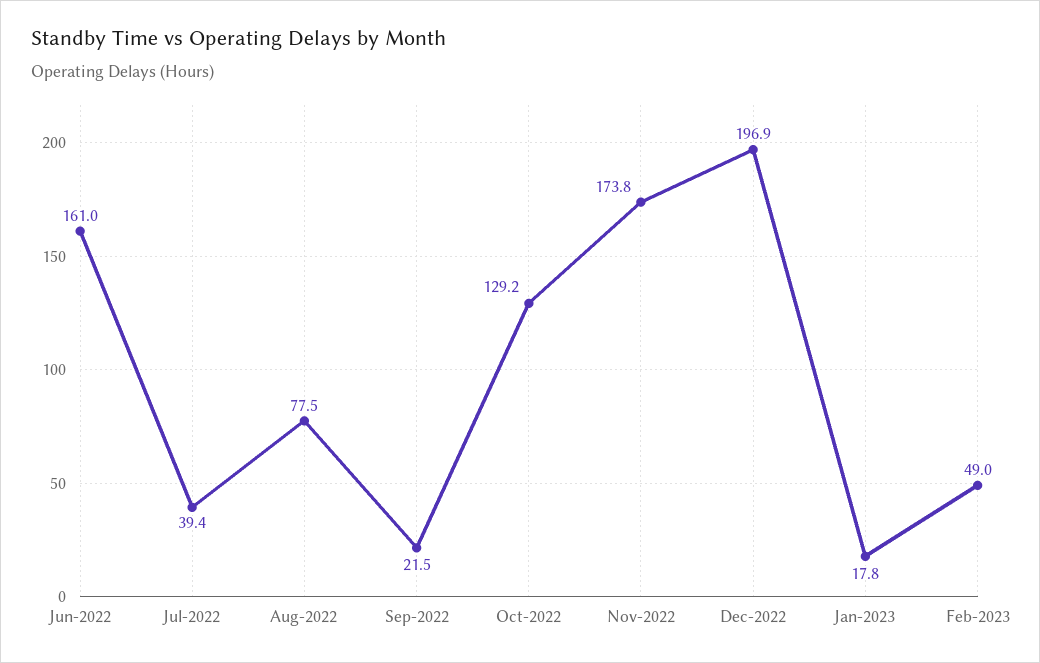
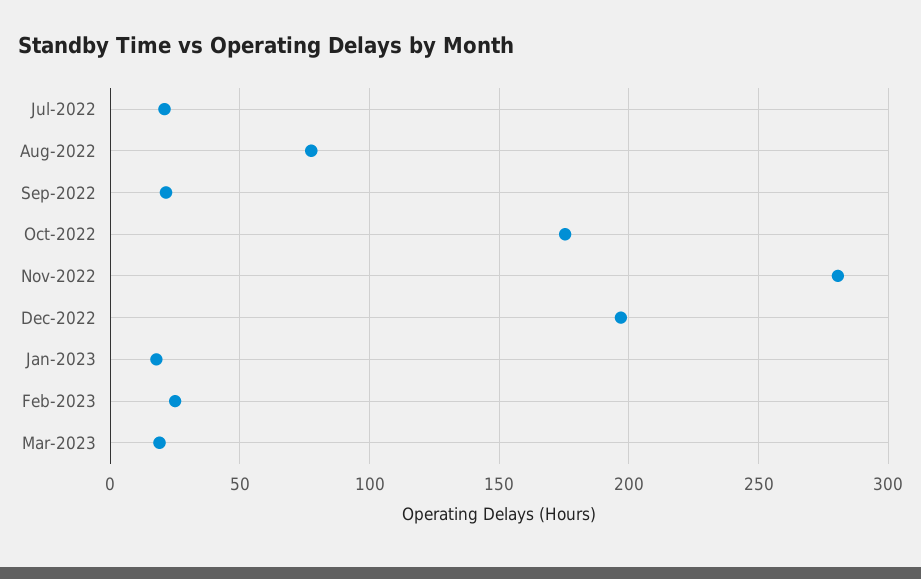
Jun-2022: 161 -> none
Jul-2022: 39.4 -> 20
Oct-2022: 129.2 -> 175
Nov-2022: 173.8 -> 280
Feb-2023: 49 -> 25
Mar-2023: none -> 20

